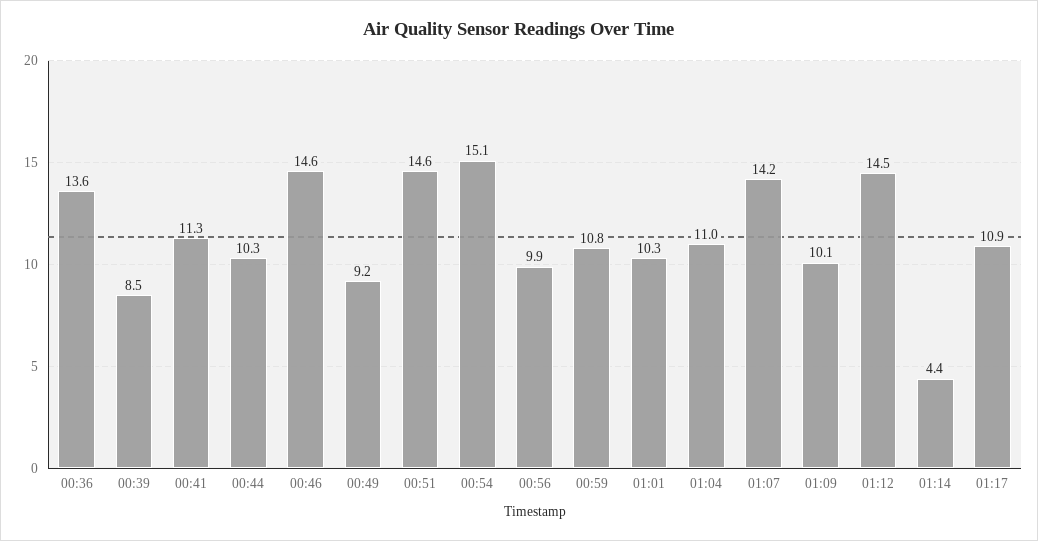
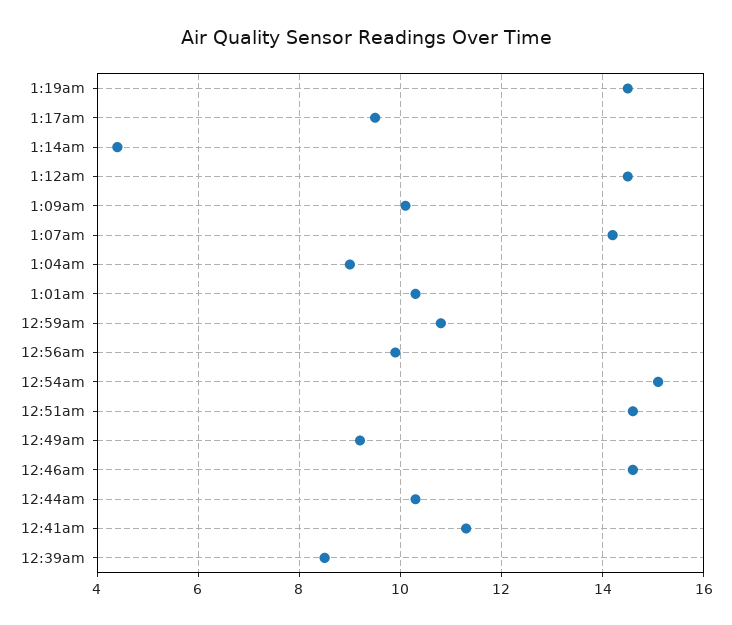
00:36: 13.6 -> none
01:04: 11 -> 9
01:17: 10.9 -> 9.5
1:19am: none -> 14.5

